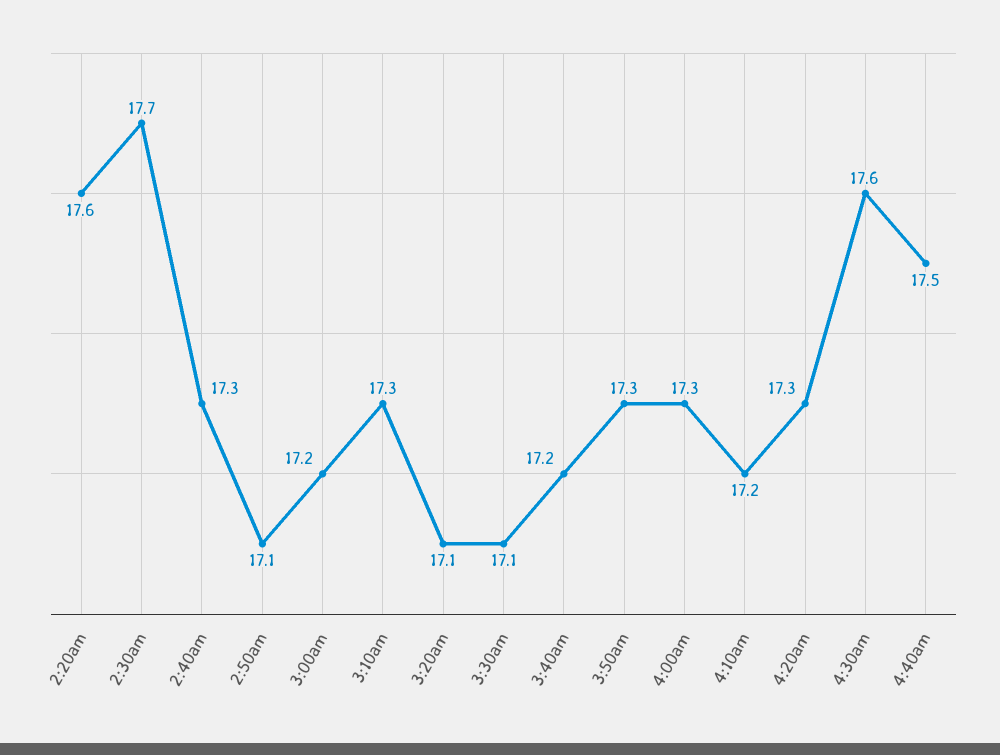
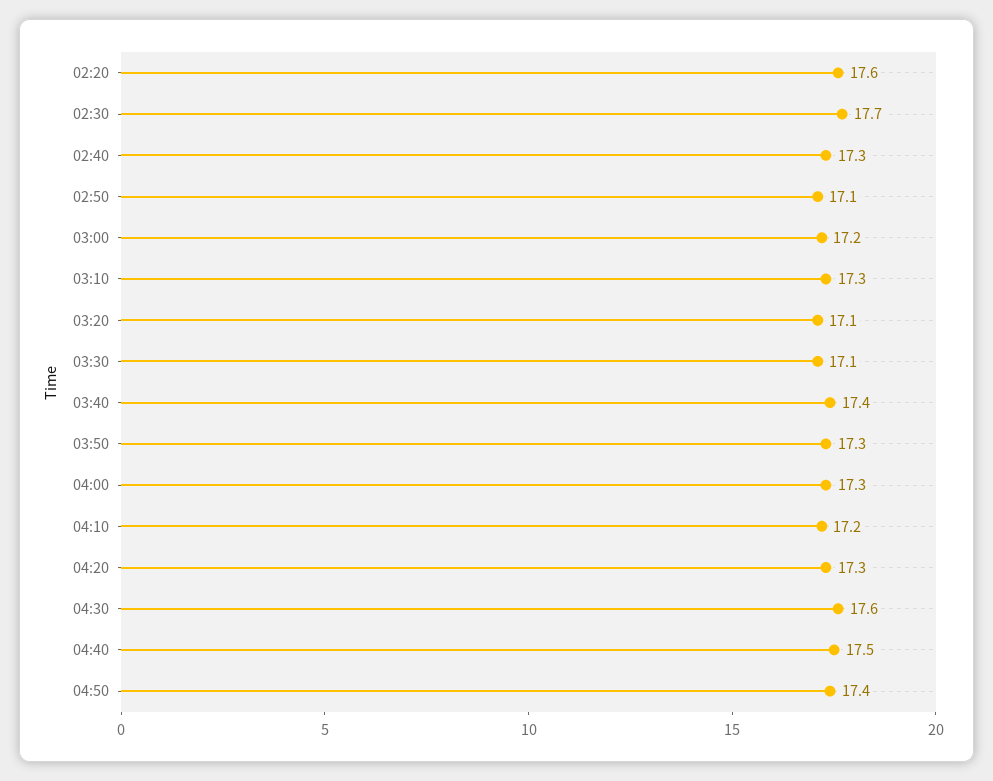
3:40am: 17.2 -> 17.4
04:50: none -> 17.4

